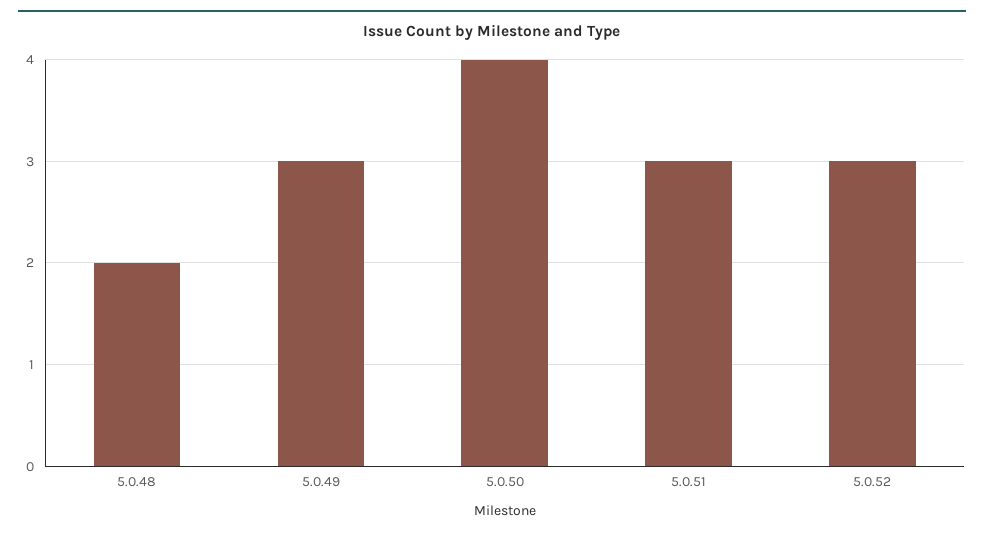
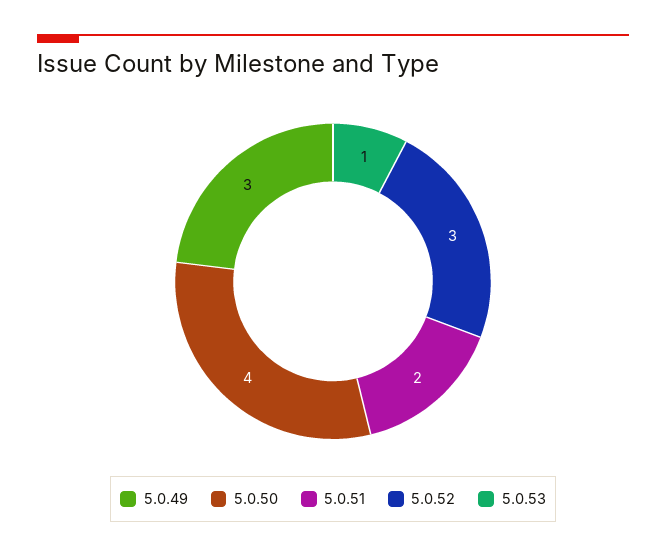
5.0.48: 2 -> none
5.0.51: 3 -> 2
5.0.53: none -> 1

